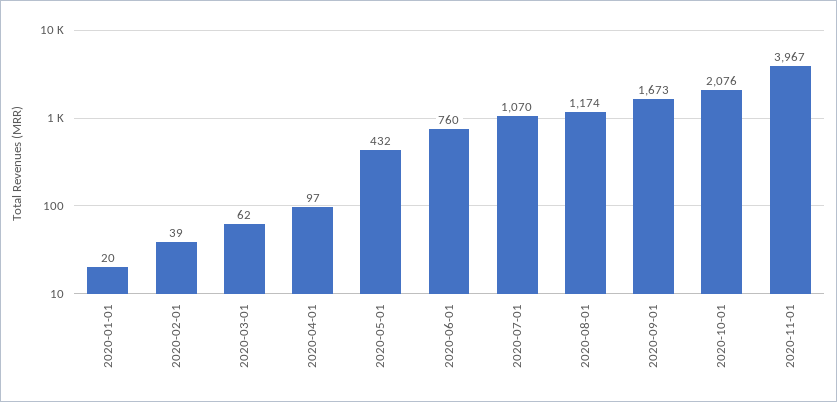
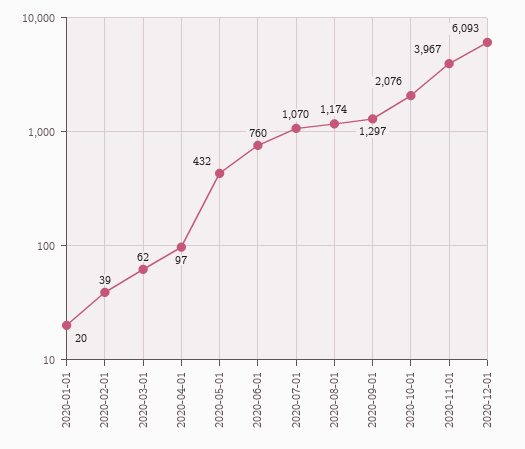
2020-09-01: 1673 -> 1297
2020-12-01: none -> 6093

